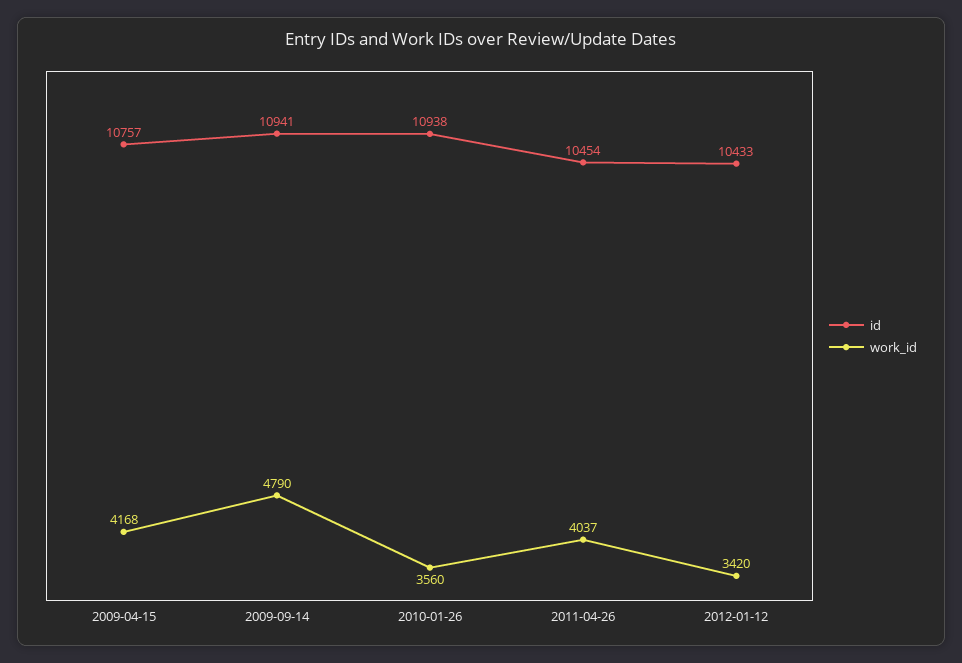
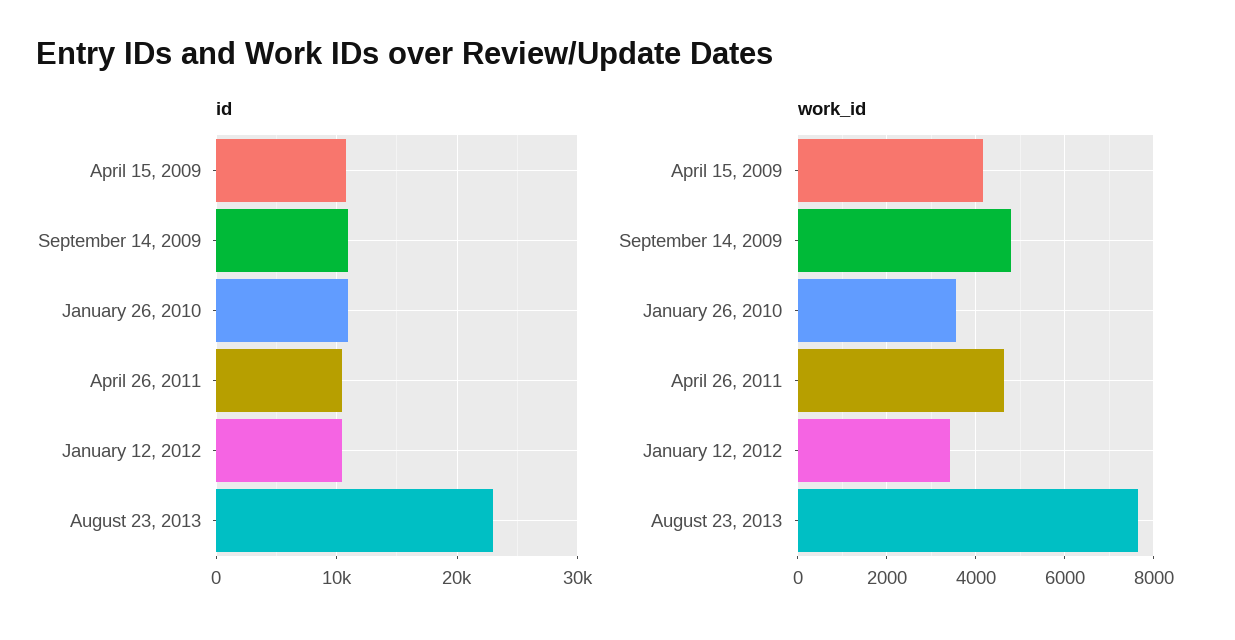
work_id, 2011-04-26: 4037 -> 4600
id, August 23, 2013: none -> 23000
work_id, August 23, 2013: none -> 7600

